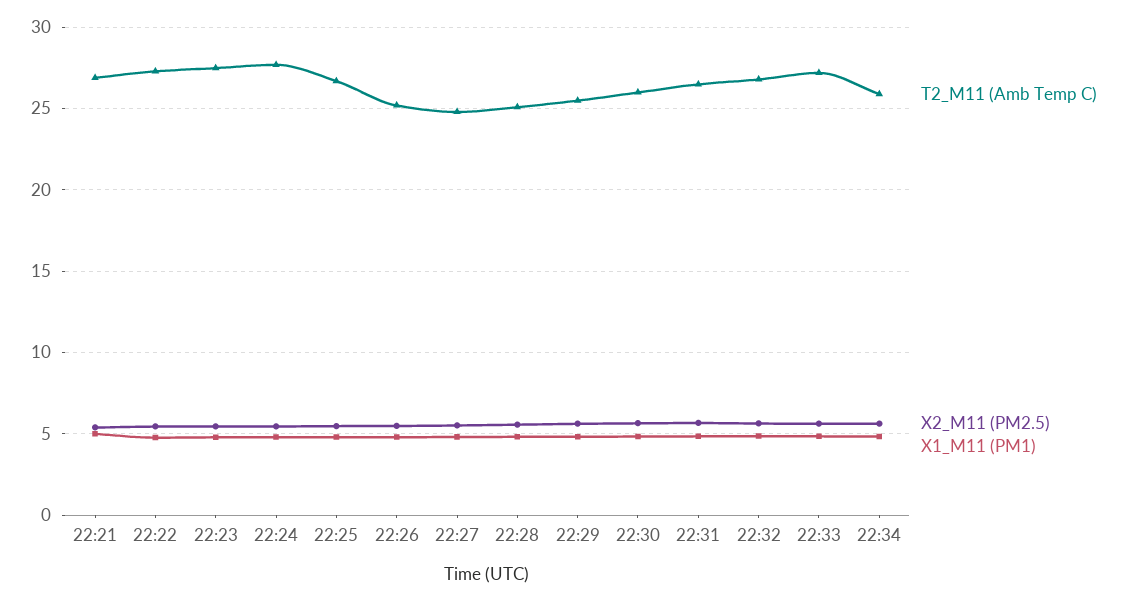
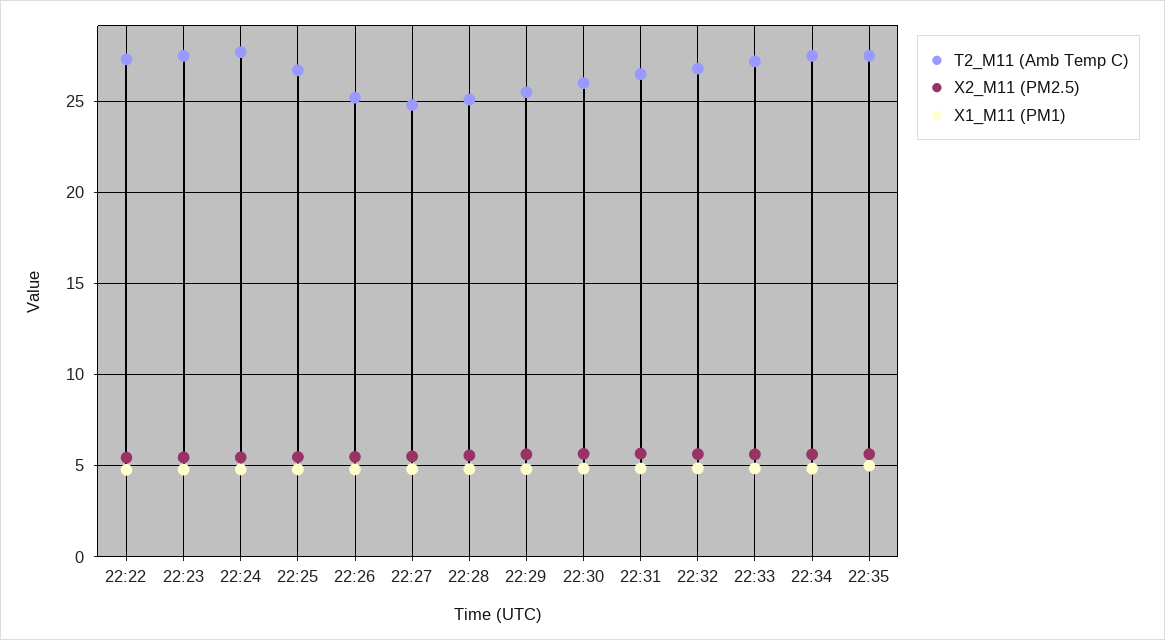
T2_M11 (Amb Temp C), 22:21: 27 -> none
X2_M11 (PM2.5), 22:21: 5.5 -> none
X1_M11 (PM1), 22:21: 5 -> none
T2_M11 (Amb Temp C), 22:34: 26 -> 27.5
T2_M11 (Amb Temp C), 22:35: none -> 27.5
X2_M11 (PM2.5), 22:35: none -> 5.5
X1_M11 (PM1), 22:35: none -> 5

